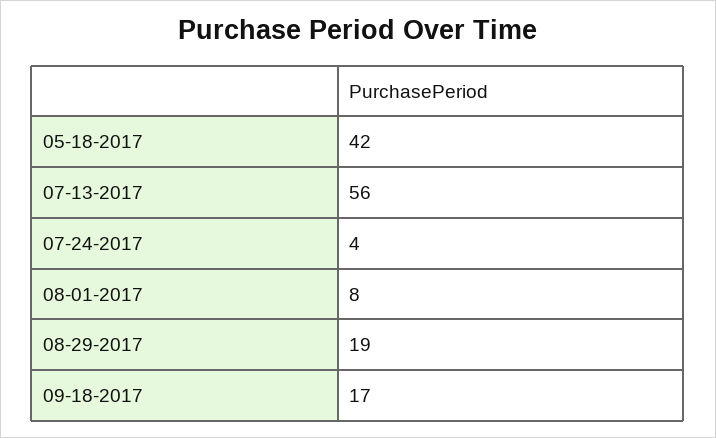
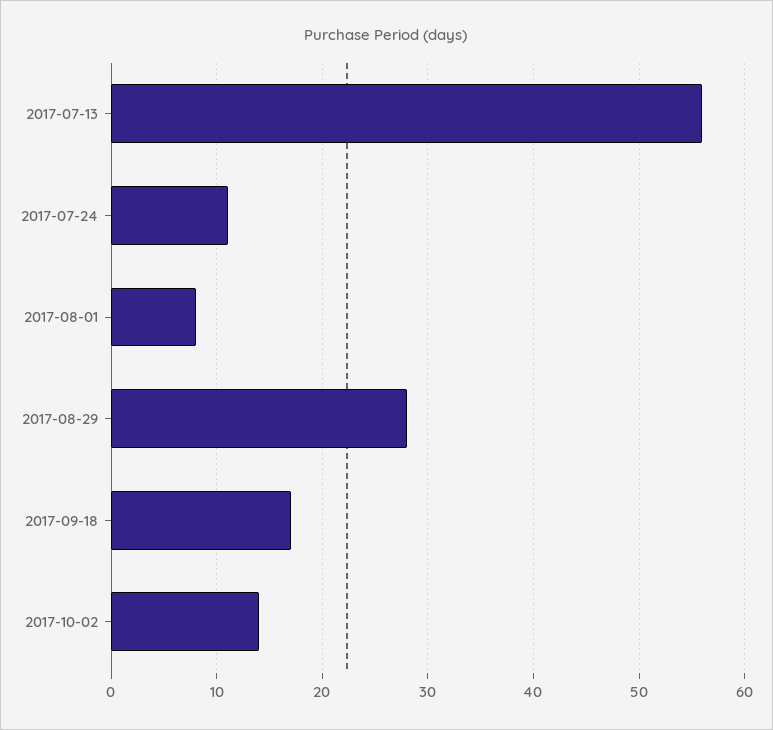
05-18-2017: 42 -> none
07-24-2017: 4 -> 11
08-29-2017: 19 -> 28
2017-10-02: none -> 14

